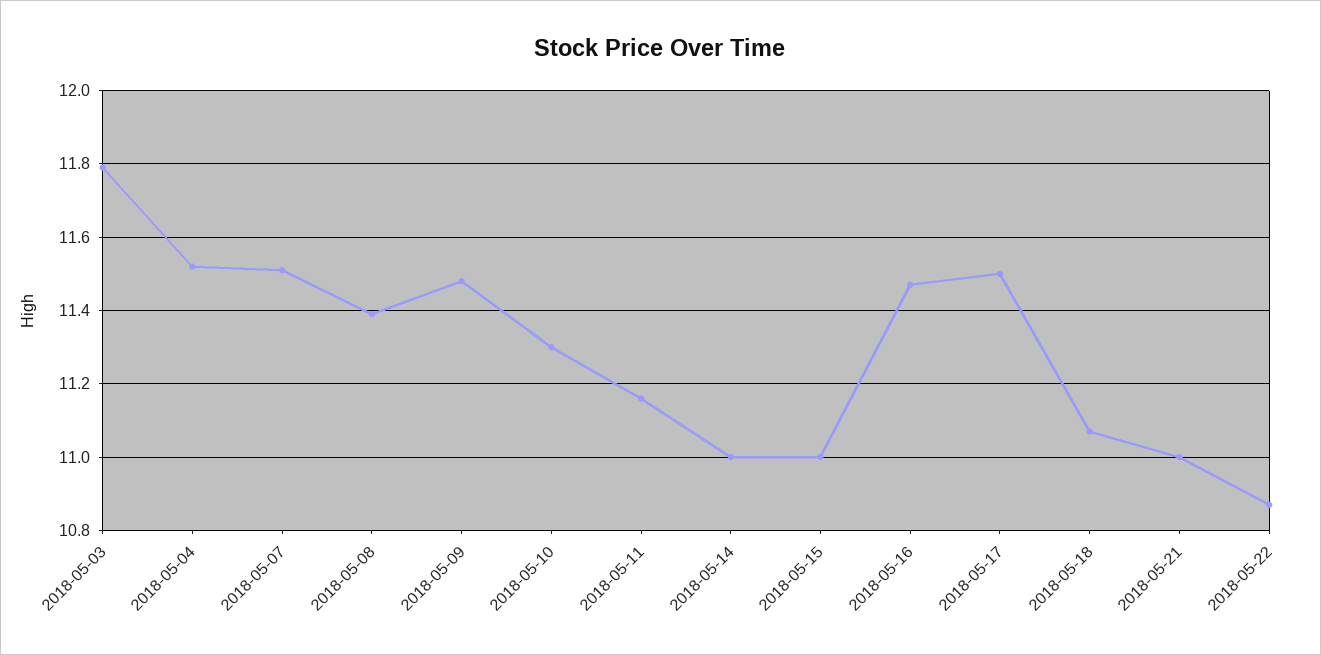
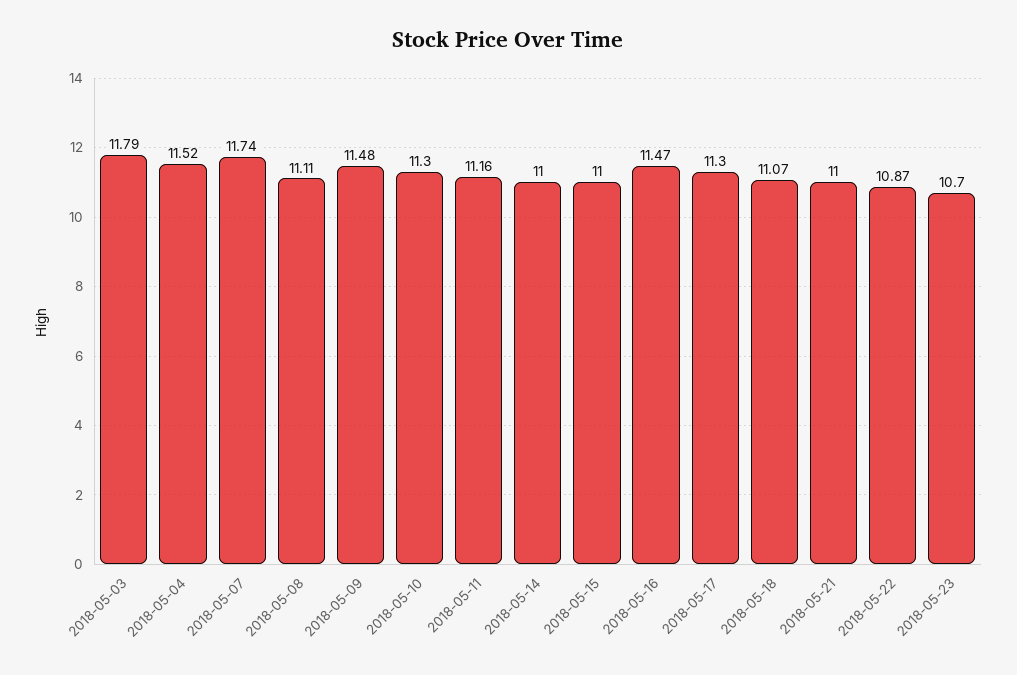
2018-05-07: 11.5 -> 11.74
2018-05-08: 11.4 -> 11.11
2018-05-17: 11.5 -> 11.3
2018-05-23: none -> 10.7

